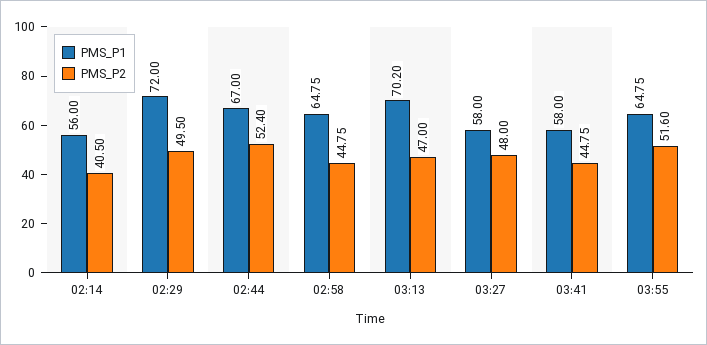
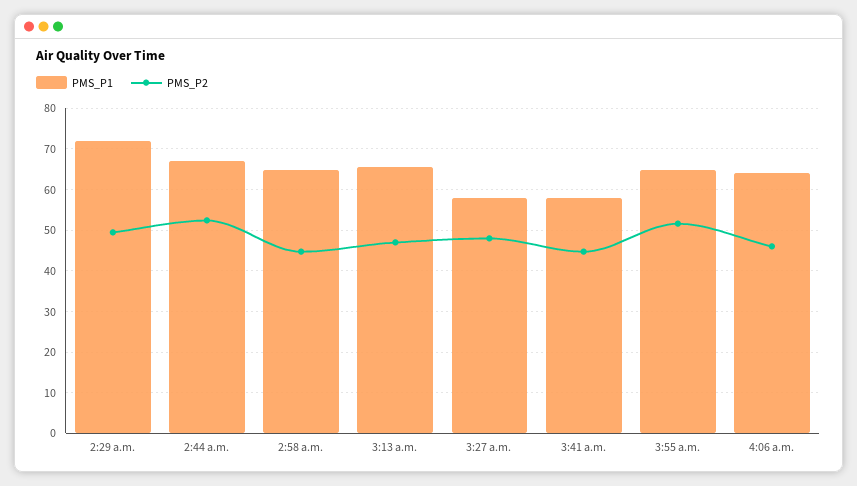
PMS_P1, 02:14: 56 -> none
PMS_P2, 02:14: 40.5 -> none
PMS_P1, 03:13: 70.2 -> 66
PMS_P1, 4:06 a.m.: none -> 64
PMS_P2, 4:06 a.m.: none -> 46

